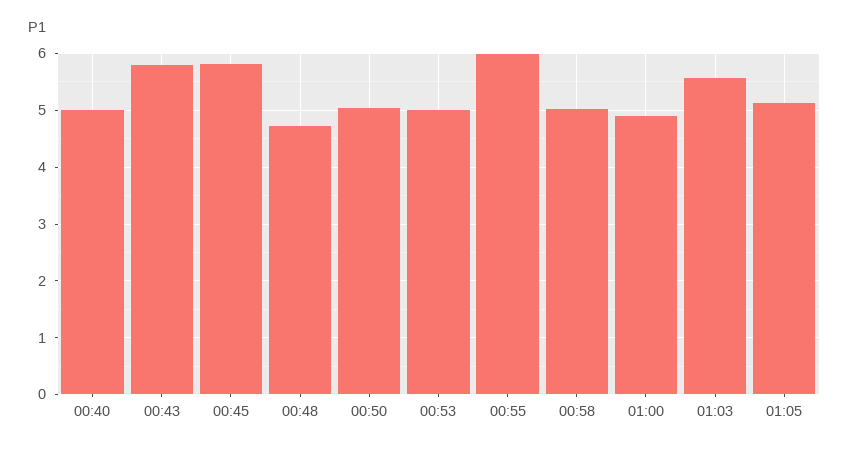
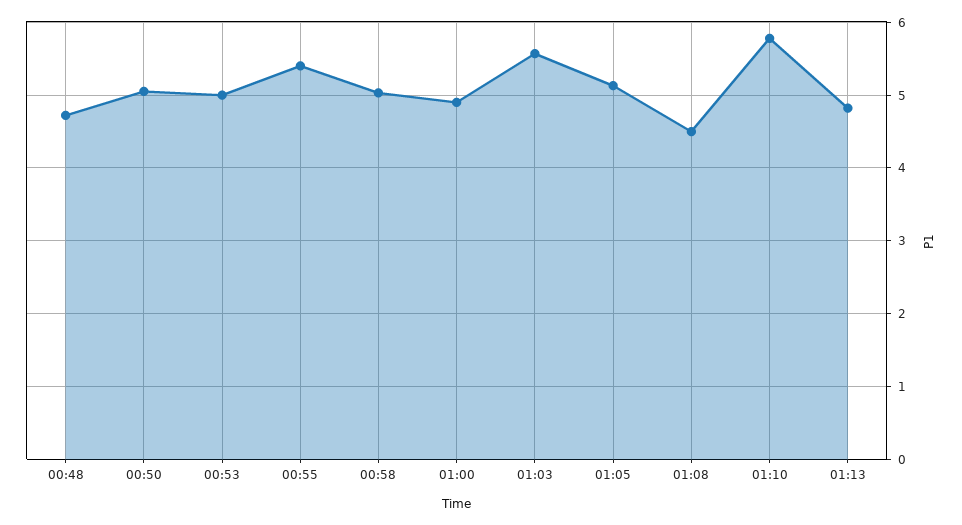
00:40: 5 -> none
00:43: 5.8 -> none
00:45: 5.8 -> none
00:55: 6 -> 5.4
01:08: none -> 4.5
01:10: none -> 5.8
01:13: none -> 4.8

